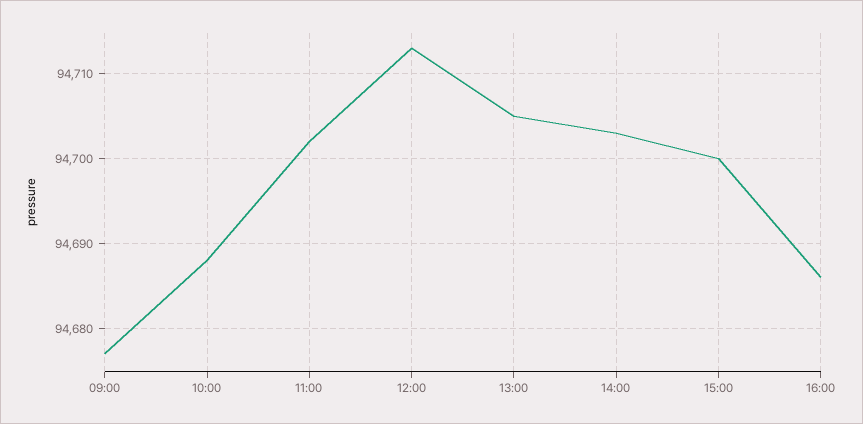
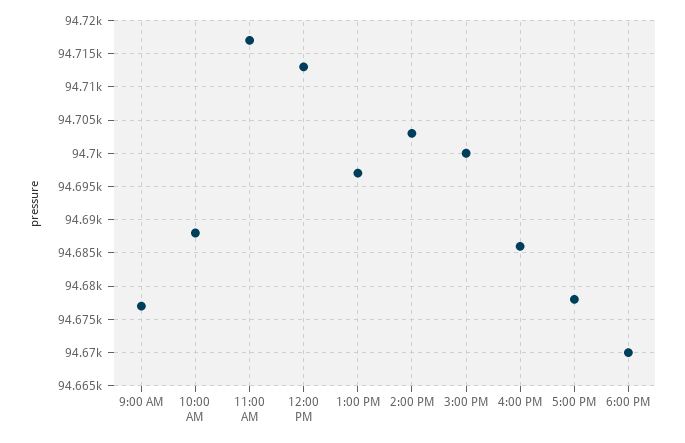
11:00: 94702 -> 94717
13:00: 94705 -> 94697
5:00 PM: none -> 94678
6:00 PM: none -> 94670

